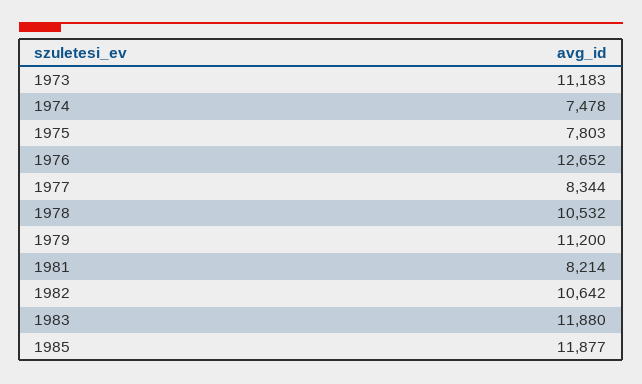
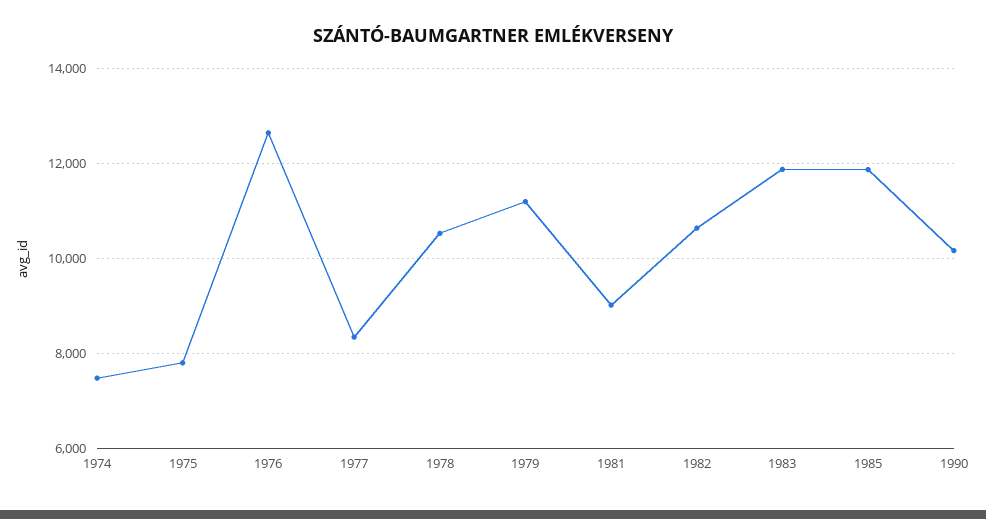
1973: 11183 -> none
1981: 8214 -> 9000
1990: none -> 10200

